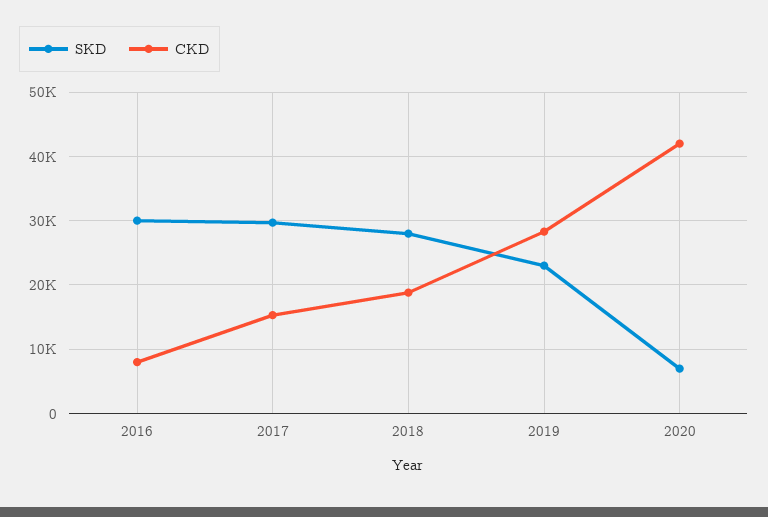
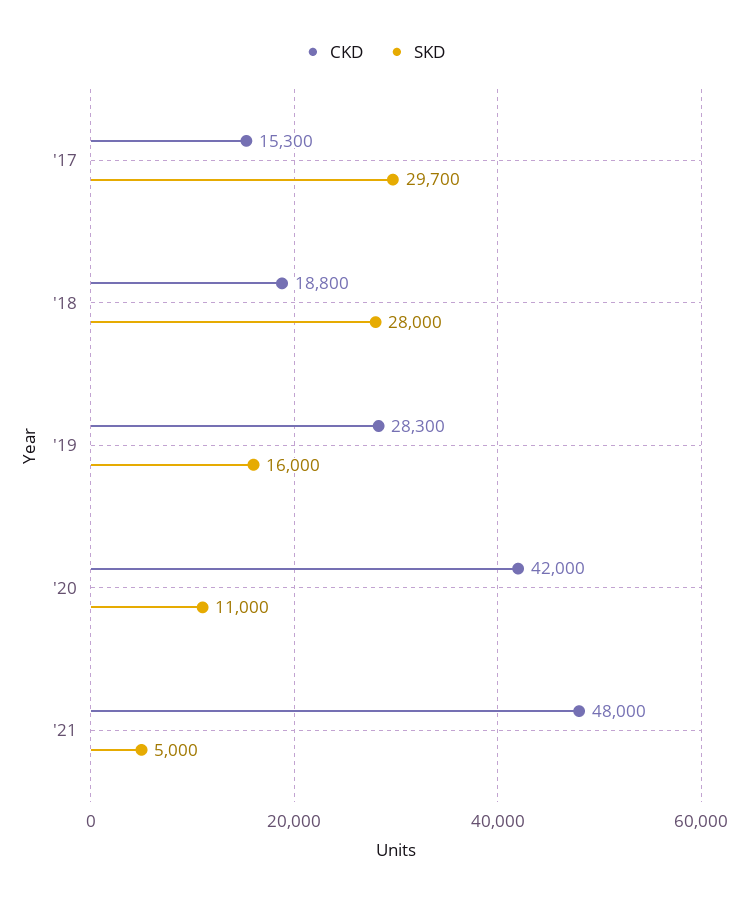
SKD, 2016: 30000 -> none
CKD, 2016: 8000 -> none
SKD, 2019: 23000 -> 16000
SKD, 2020: 7000 -> 11000
CKD, '21: none -> 48000
SKD, '21: none -> 5000

